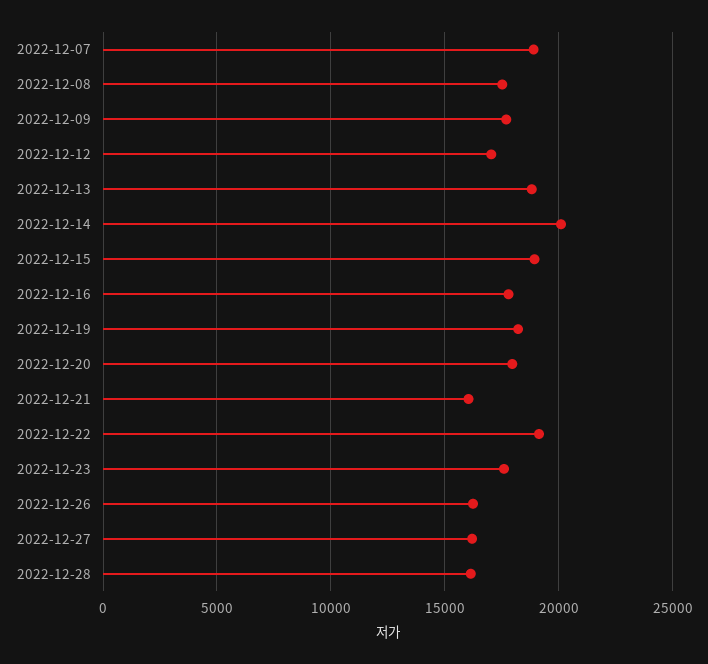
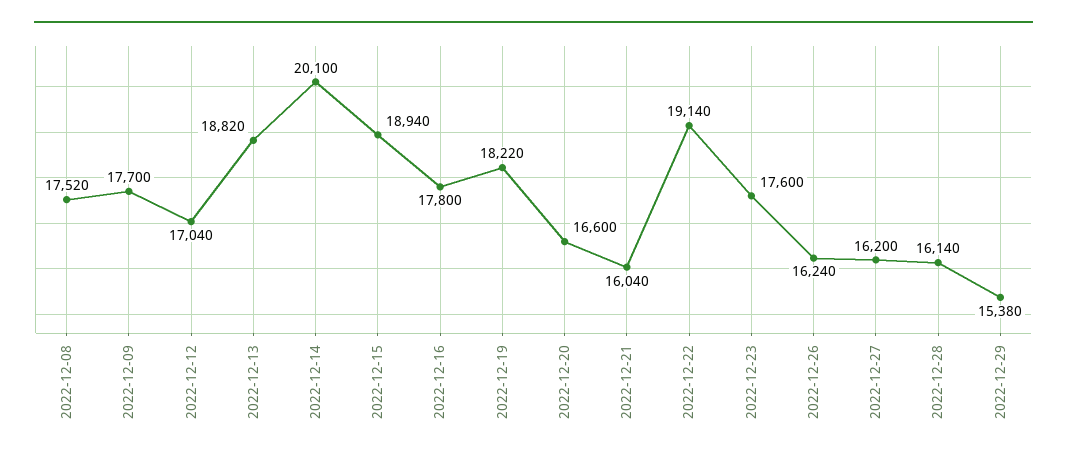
2022-12-07: 19000 -> none
2022-12-20: 18000 -> 16600
2022-12-29: none -> 15380

